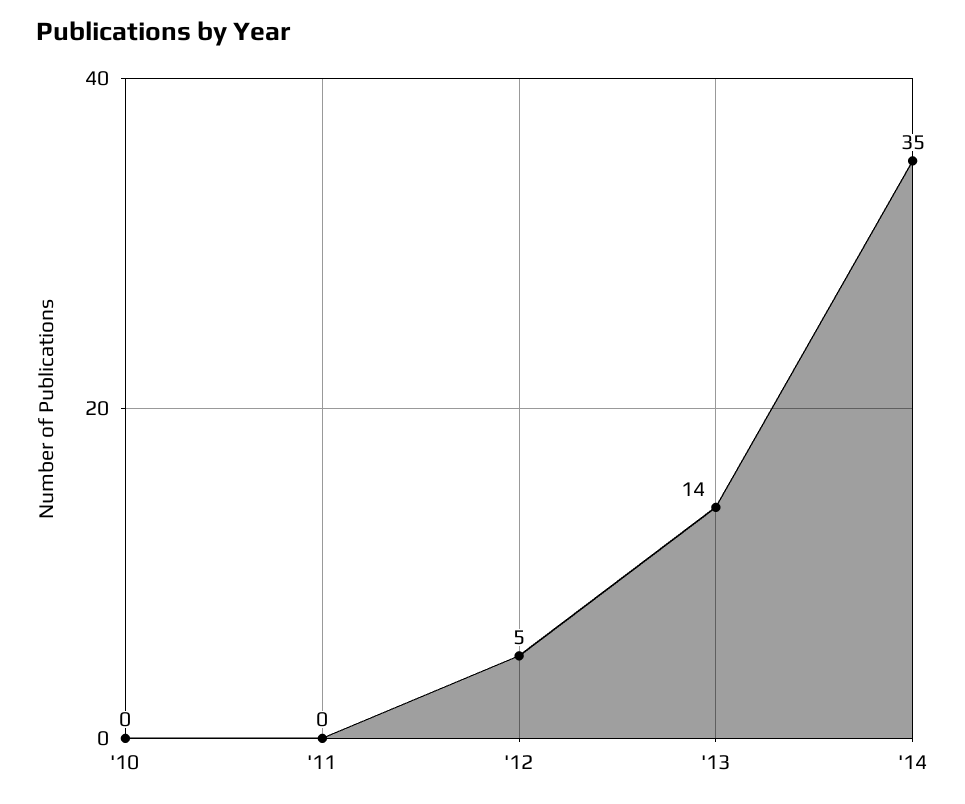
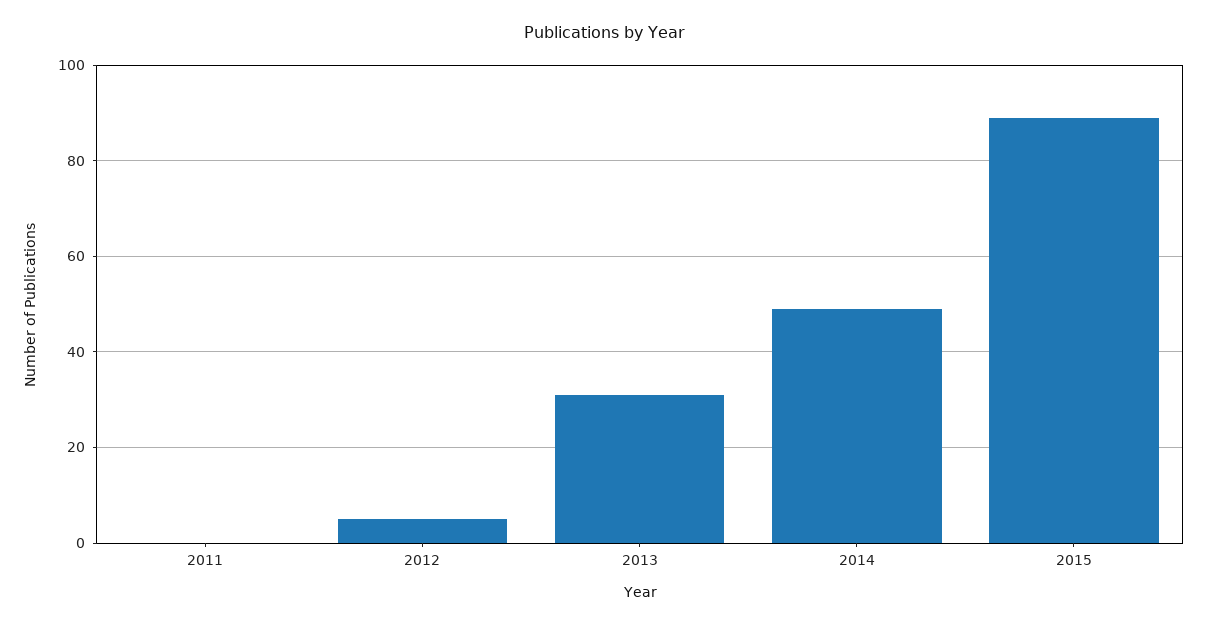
'10: 0 -> none
'13: 14 -> 30
'14: 35 -> 50
2015: none -> 90

